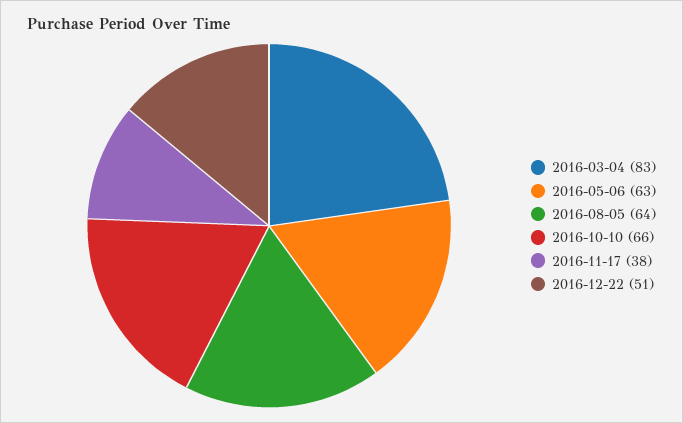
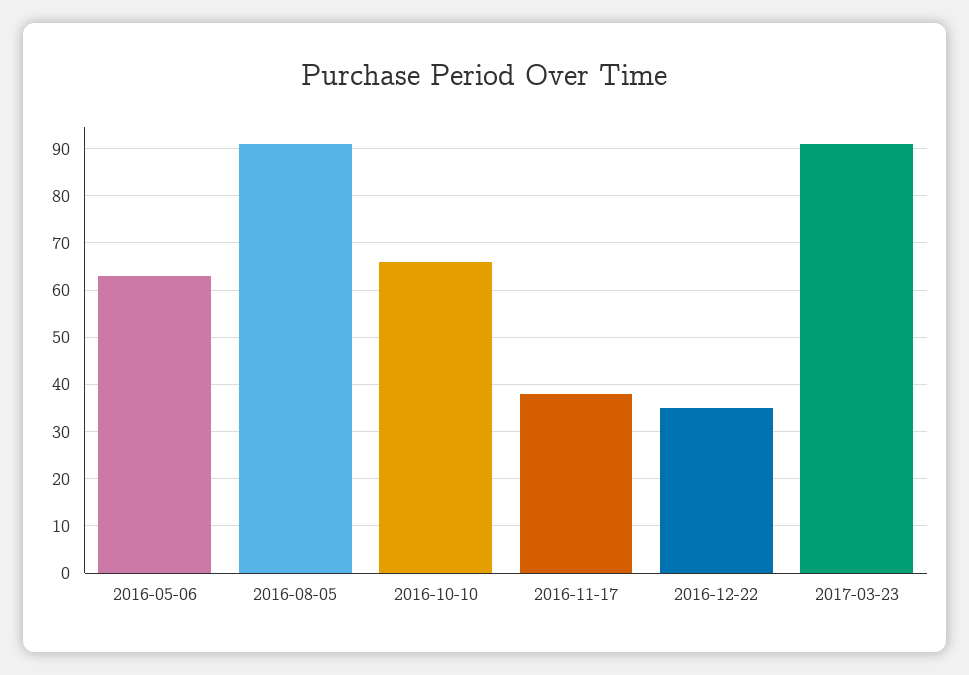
2016-03-04: 83 -> none
2016-08-05: 64 -> 90
2016-12-22: 51 -> 35
2017-03-23: none -> 90

